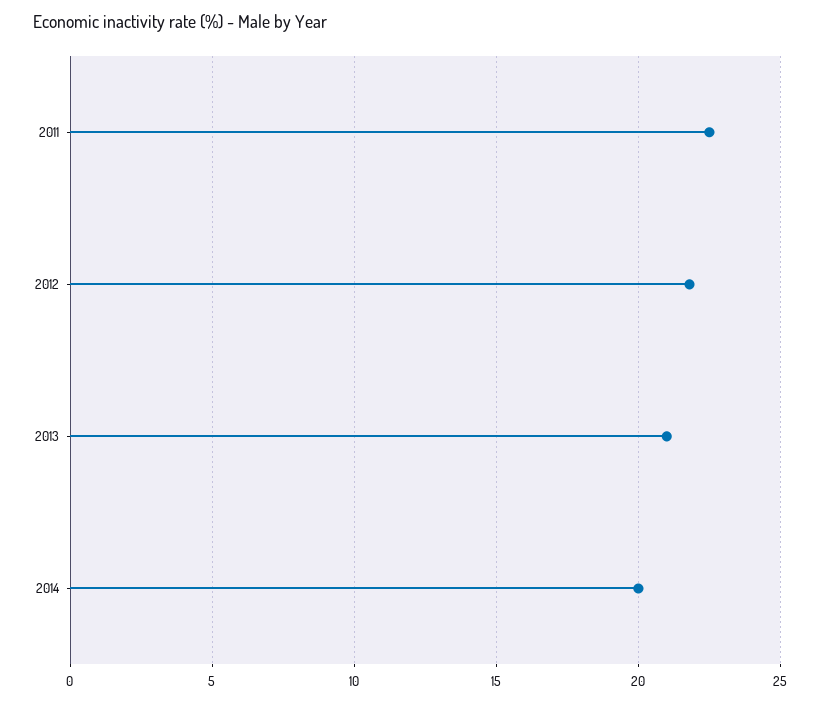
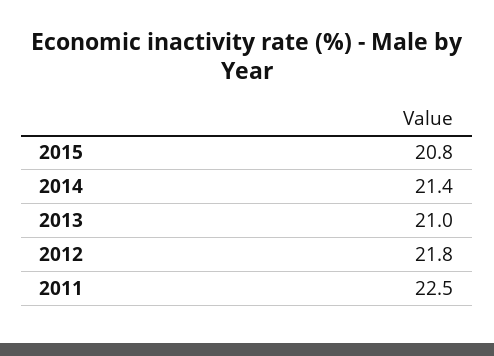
2014: 20 -> 21.4
2015: none -> 20.8

